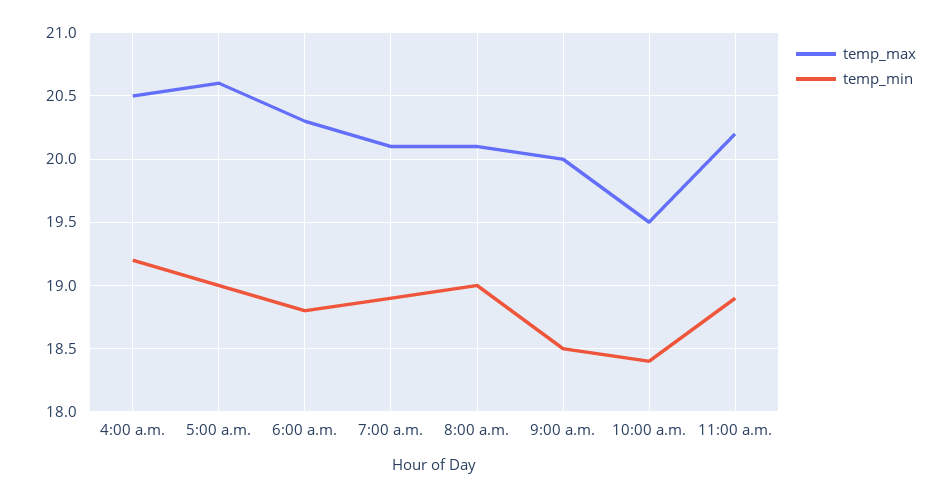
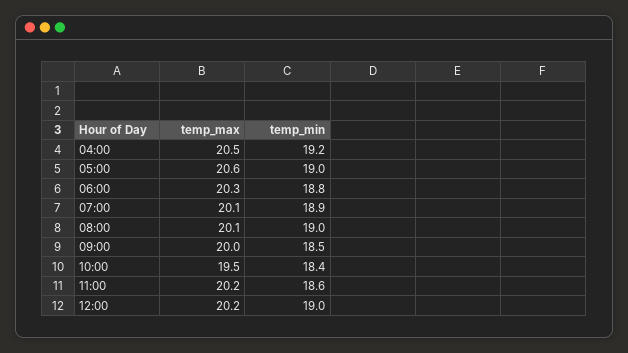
temp_min, 11:00 a.m.: 18.9 -> 18.6
temp_max, 12:00: none -> 20.2
temp_min, 12:00: none -> 19

